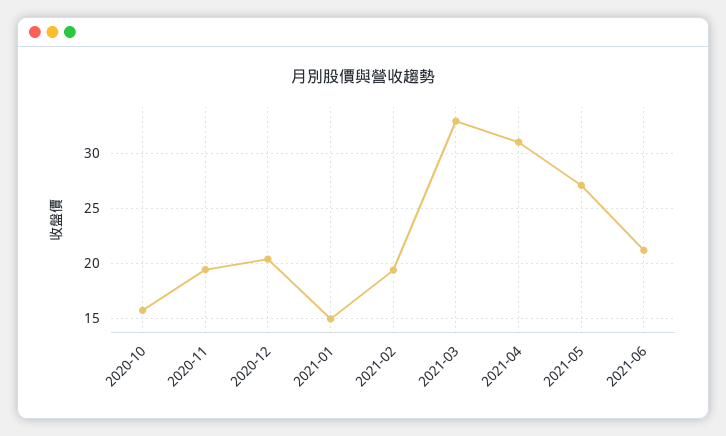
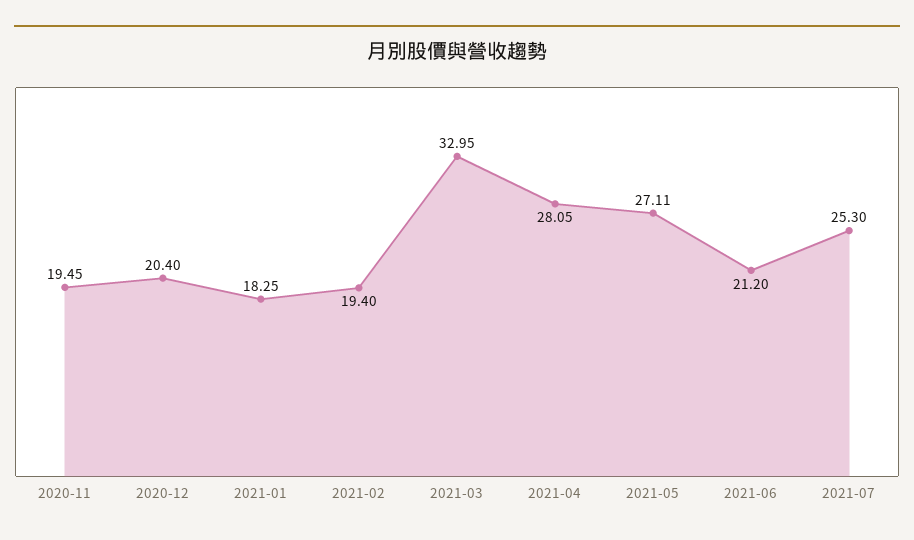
2020-10: 16 -> none
2021-01: 15 -> 18.25
2021-04: 31 -> 28.05
2021-07: none -> 25.3

